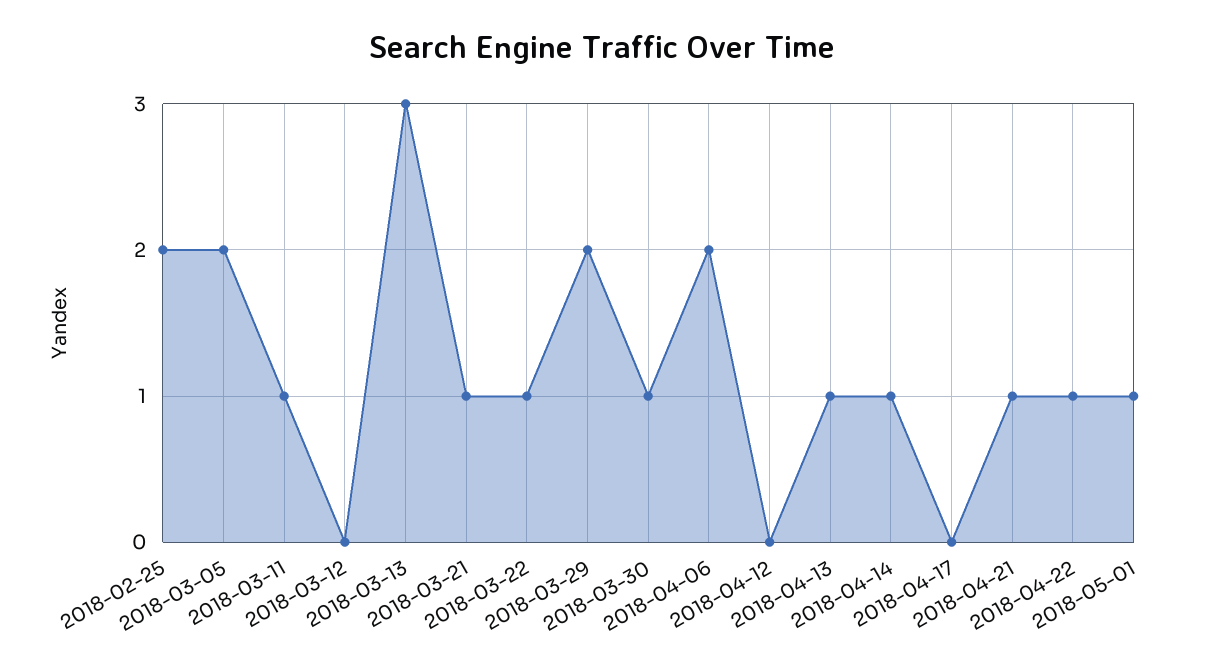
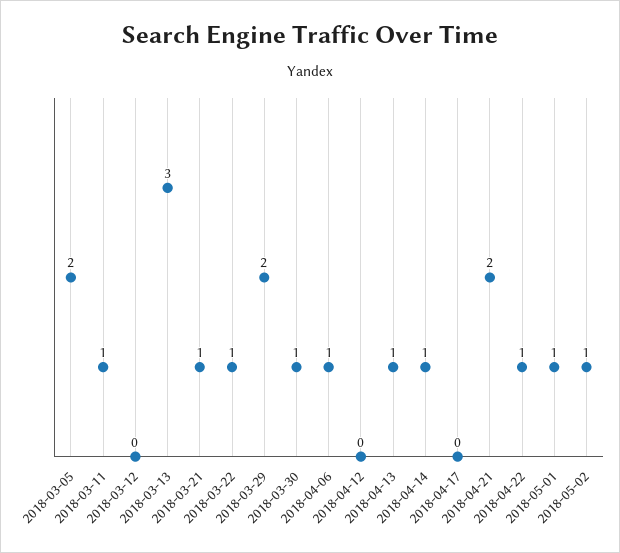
2018-02-25: 2 -> none
2018-04-06: 2 -> 1
2018-04-21: 1 -> 2
2018-05-02: none -> 1

